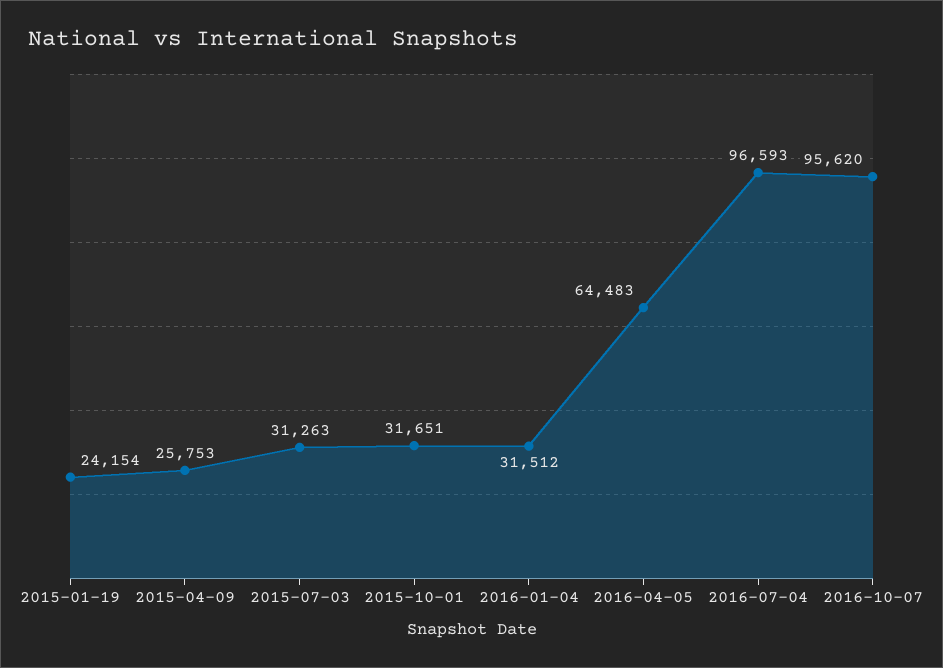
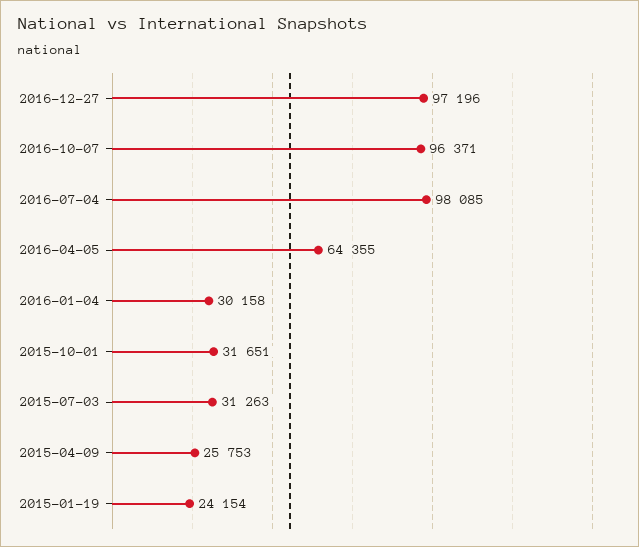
2016-01-04: 31512 -> 30158
2016-04-05: 64483 -> 64355
2016-07-04: 96593 -> 98085
2016-10-07: 95620 -> 96371
2016-12-27: none -> 97196

